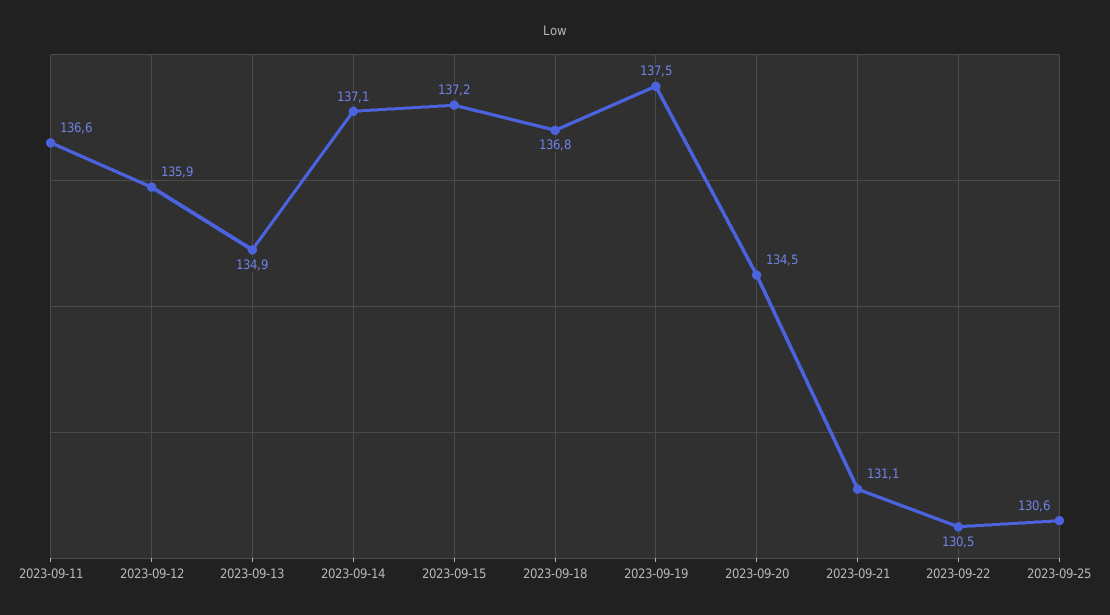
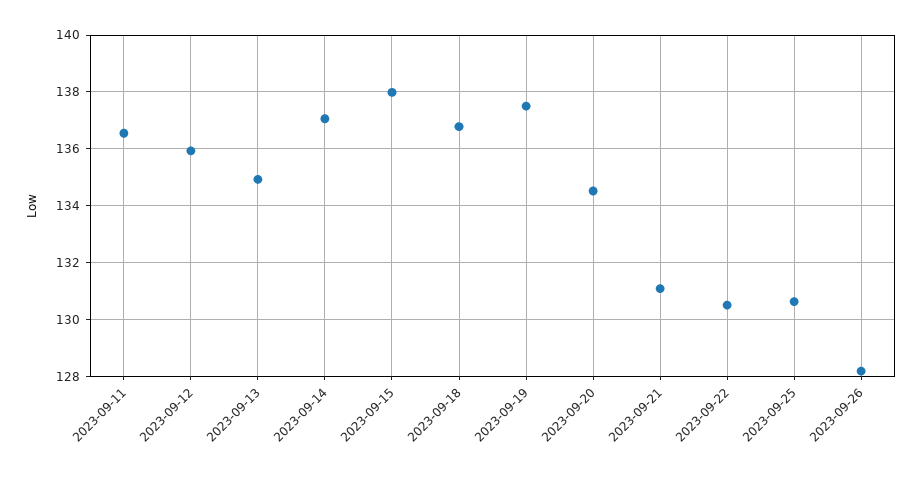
2023-09-15: 137.2 -> 138
2023-09-26: none -> 128.25

